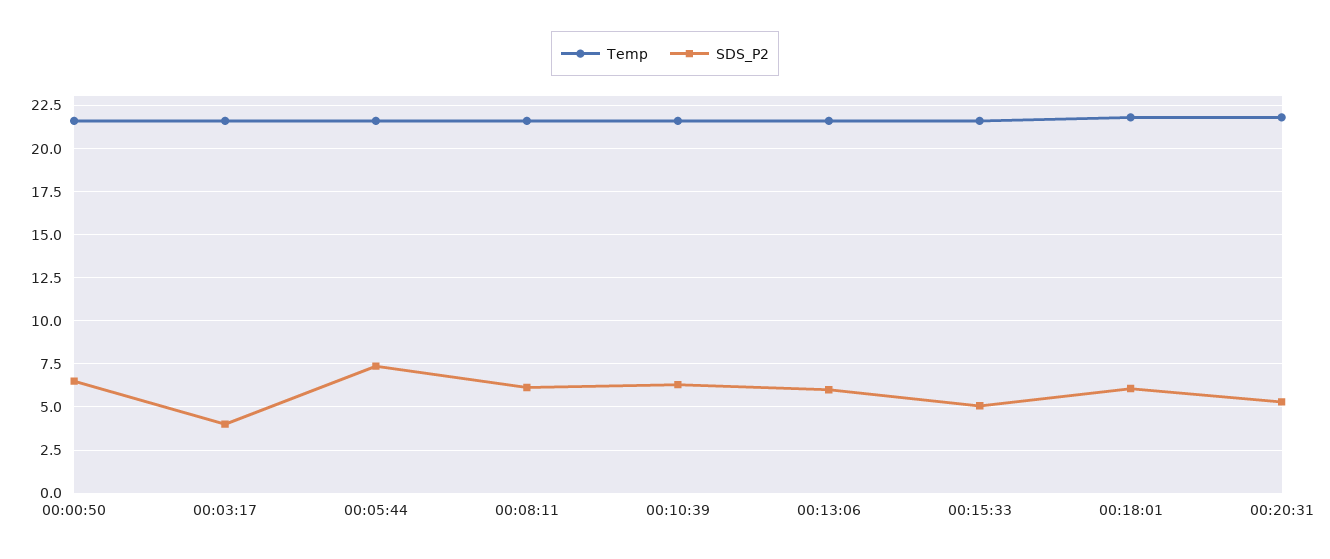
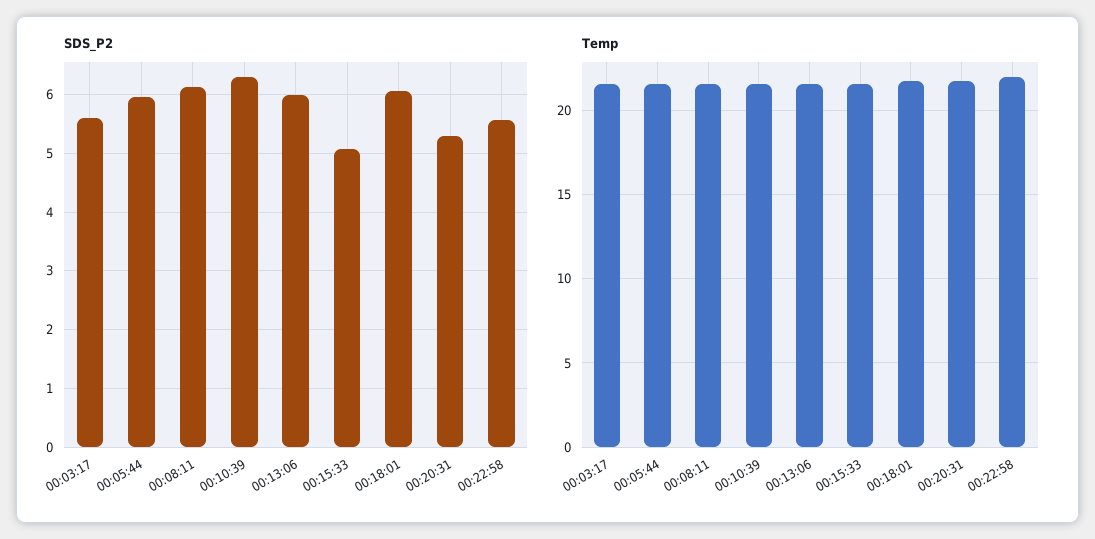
Temp, 00:00:50: 21.5 -> none
SDS_P2, 00:00:50: 6.5 -> none
SDS_P2, 00:03:17: 4 -> 5.6
SDS_P2, 00:05:44: 7.5 -> 6
SDS_P2, 00:22:58: none -> 5.6
Temp, 00:22:58: none -> 22

